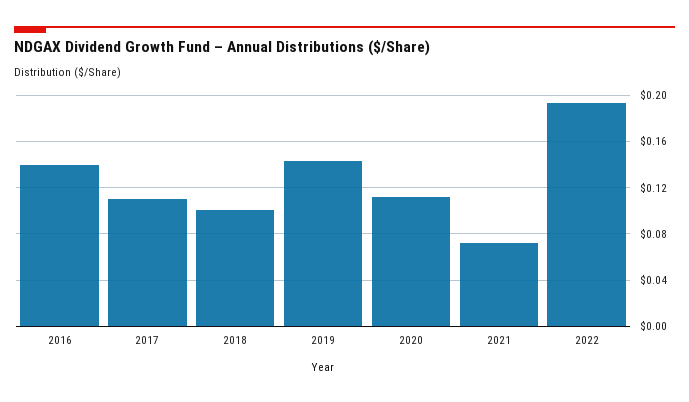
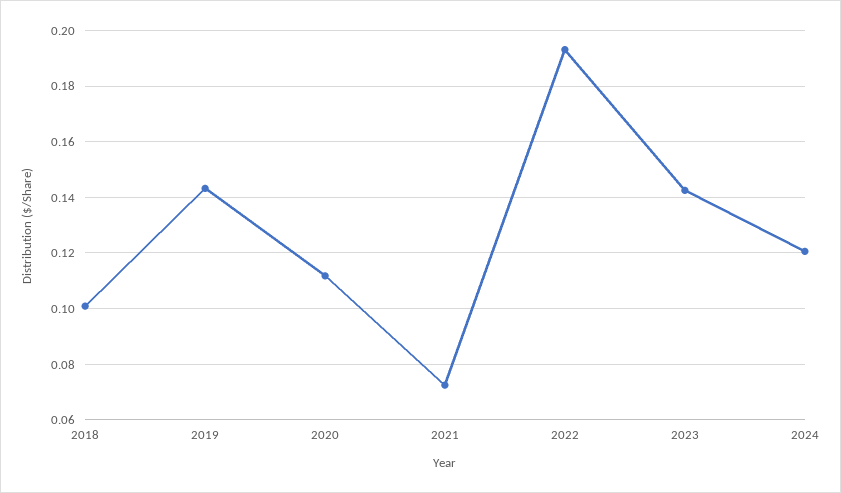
2016: 0.14 -> none
2017: 0.11 -> none
2023: none -> 0.1425
2024: none -> 0.12

